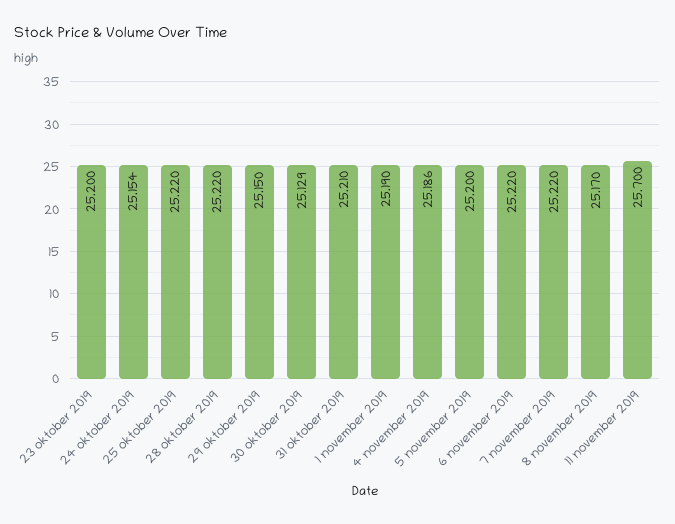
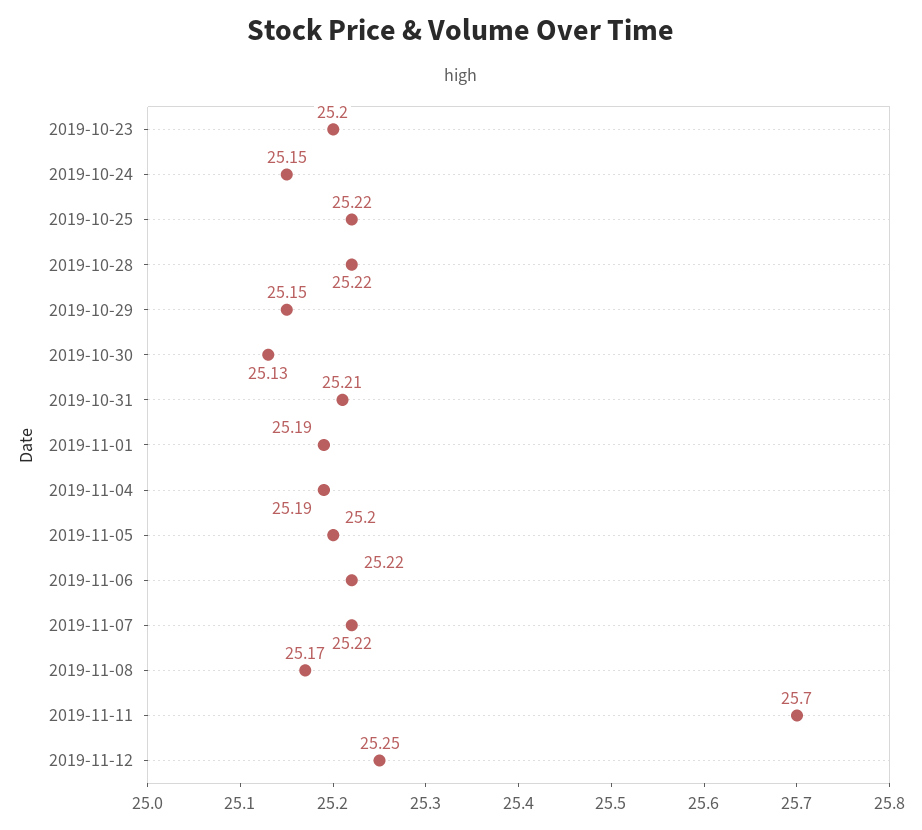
2019-11-12: none -> 25.25

